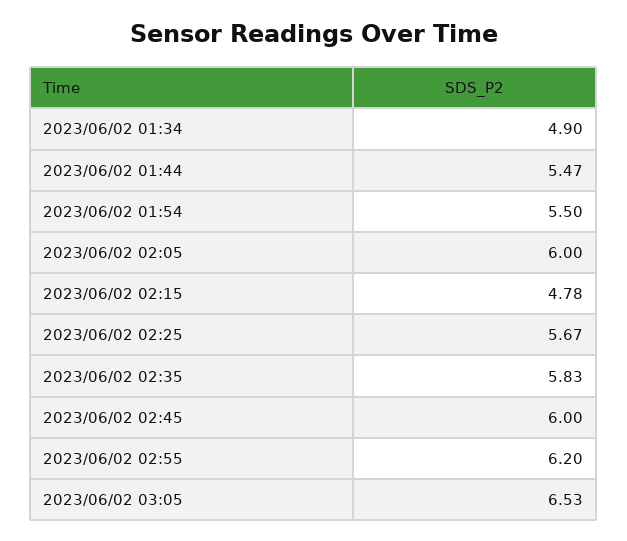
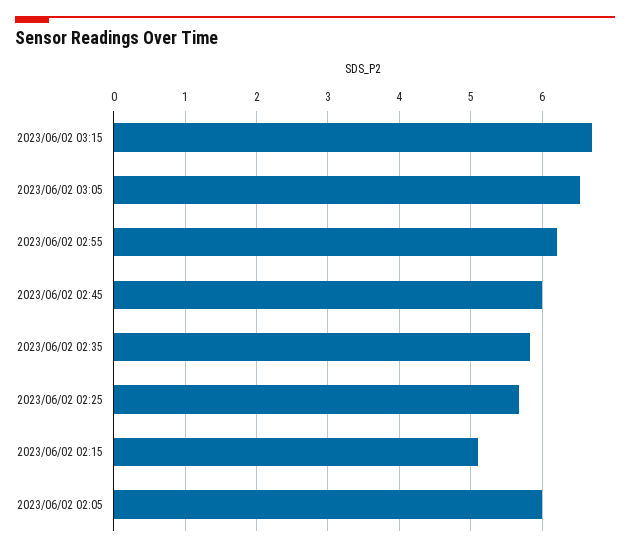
2023/06/02 01:34: 4.9 -> none
2023/06/02 01:44: 5.47 -> none
2023/06/02 01:54: 5.5 -> none
2023/06/02 02:15: 4.78 -> 5.1
2023/06/02 03:15: none -> 6.7

